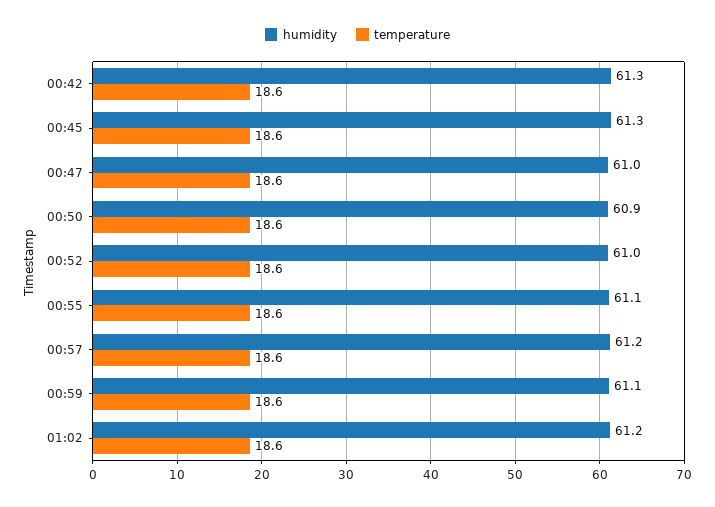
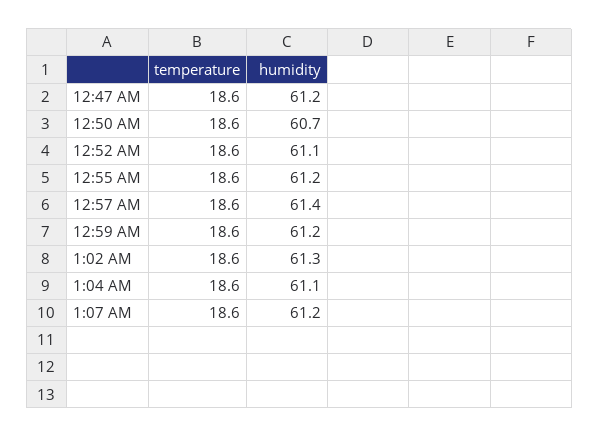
humidity, 00:42: 61.3 -> none
temperature, 00:42: 18.6 -> none
humidity, 00:45: 61.3 -> none
temperature, 00:45: 18.6 -> none
humidity, 00:47: 61 -> 61.2
humidity, 00:50: 60.9 -> 60.7
humidity, 00:52: 61 -> 61.1
humidity, 00:55: 61.1 -> 61.2
humidity, 00:57: 61.2 -> 61.4
humidity, 00:59: 61.1 -> 61.2
humidity, 01:02: 61.2 -> 61.3
temperature, 1:04 AM: none -> 18.6
humidity, 1:04 AM: none -> 61.1
temperature, 1:07 AM: none -> 18.6
humidity, 1:07 AM: none -> 61.2

